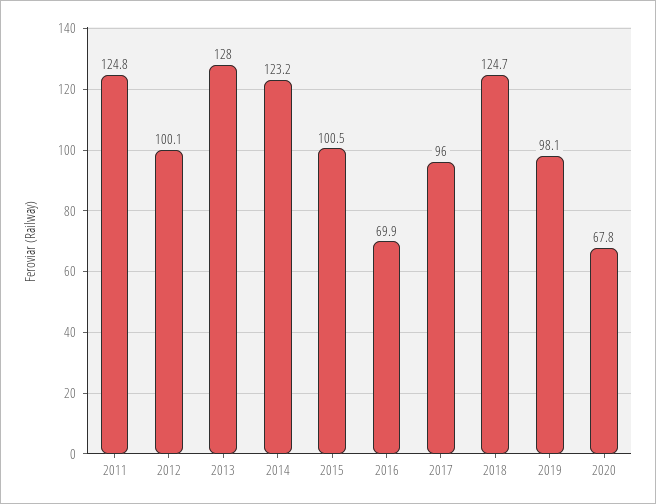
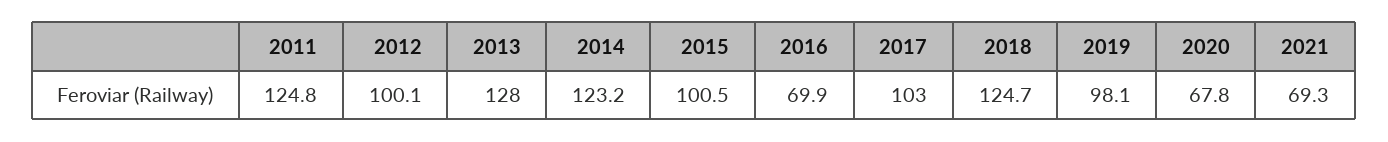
2017: 96 -> 103
2021: none -> 69.3

